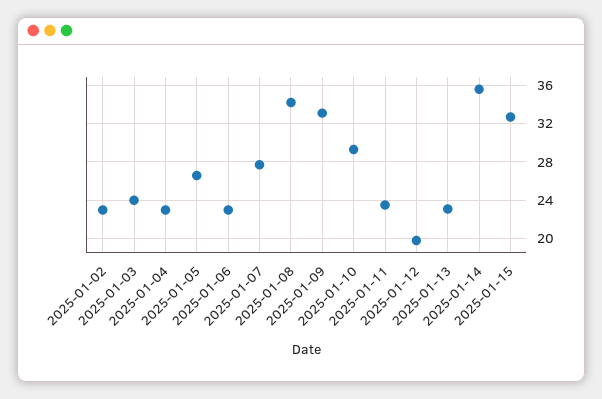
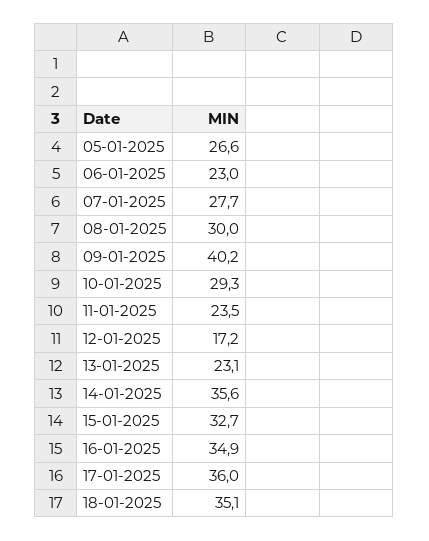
2025-01-02: 23 -> none
2025-01-03: 24 -> none
2025-01-04: 23 -> none
2025-01-08: 34 -> 30
2025-01-09: 33 -> 40.2
2025-01-12: 20 -> 17.2
16-01-2025: none -> 34.9
17-01-2025: none -> 36
18-01-2025: none -> 35.1

